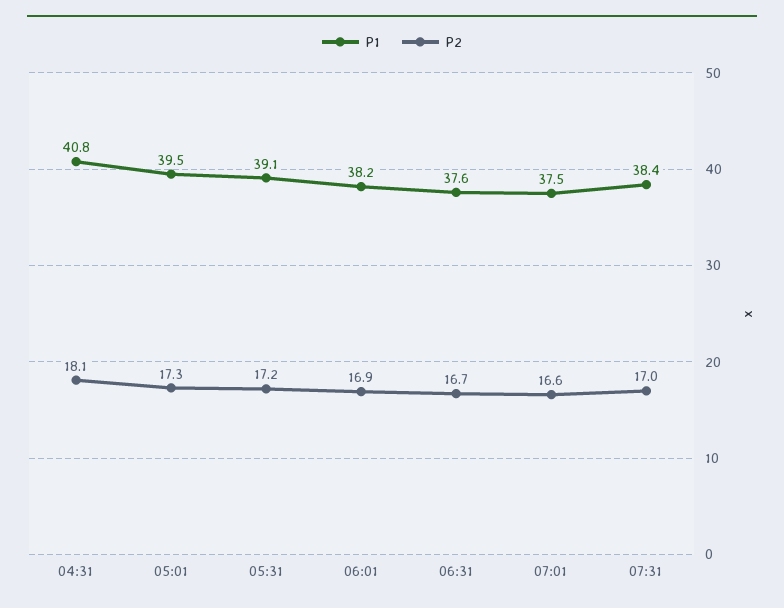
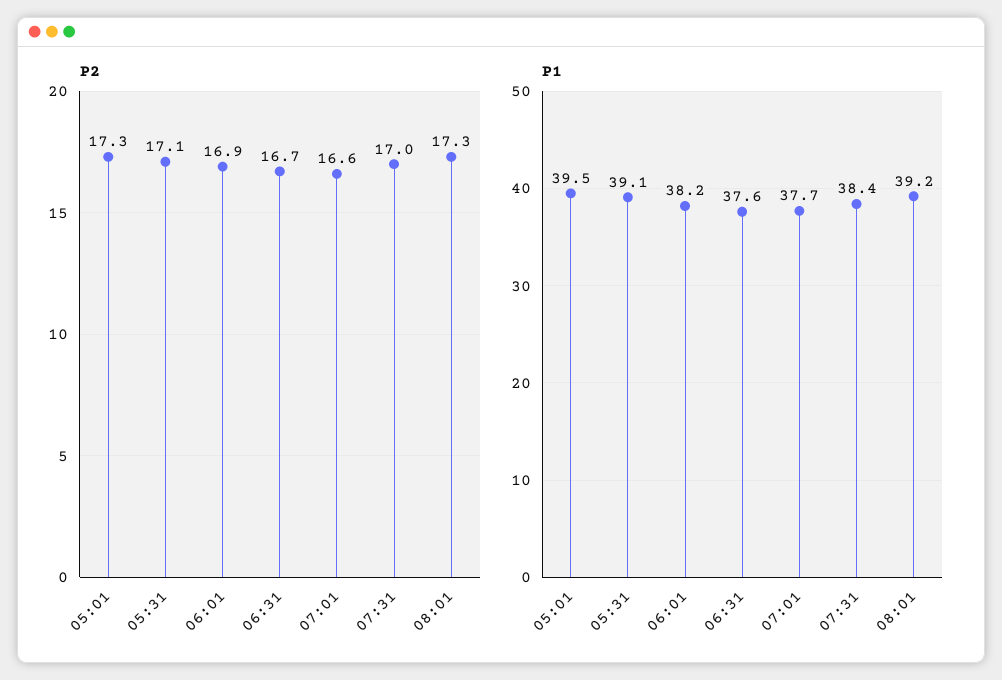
P1, 04:31: 40.8 -> none
P2, 04:31: 18.1 -> none
P2, 05:31: 17.2 -> 17.1
P1, 07:01: 37.5 -> 37.7
P2, 08:01: none -> 17.3
P1, 08:01: none -> 39.2

